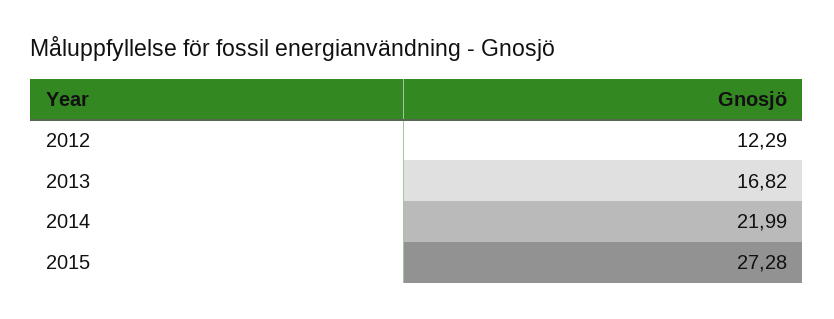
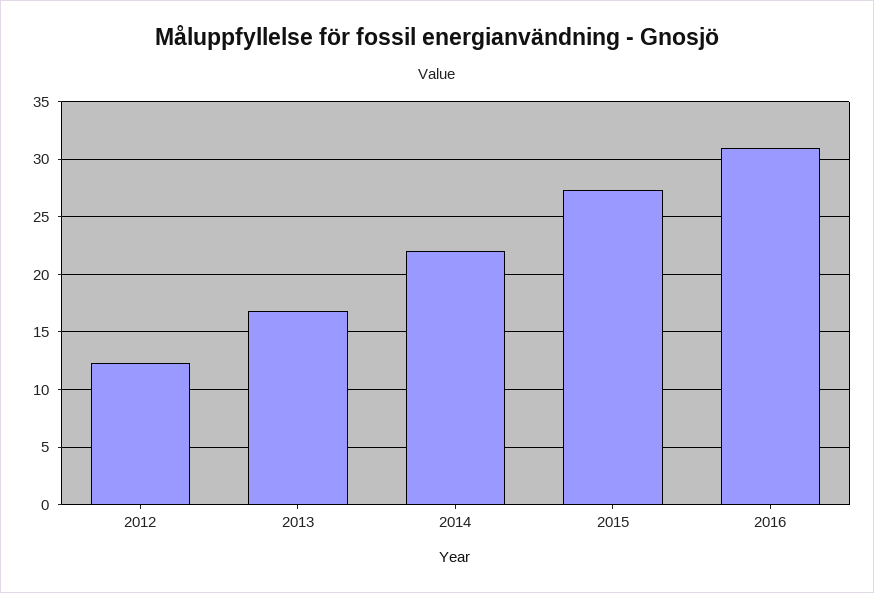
2016: none -> 31

